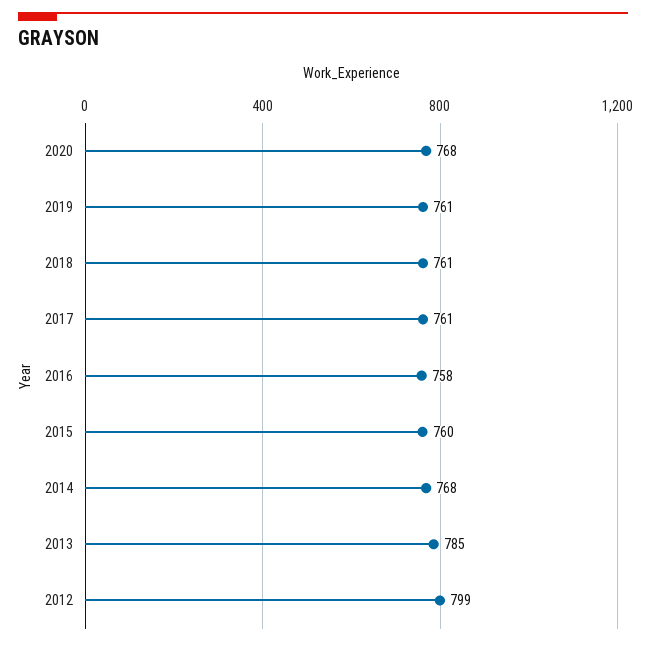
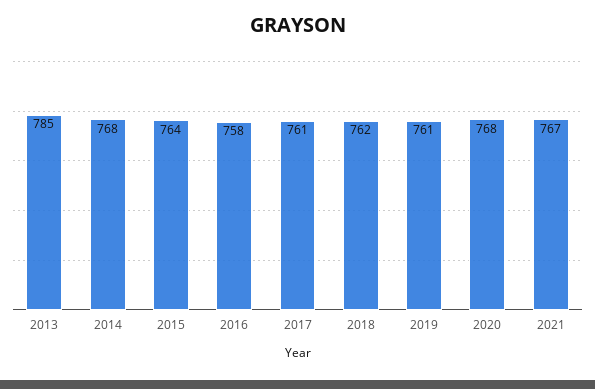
2018: 761 -> 762
2015: 760 -> 764
2012: 799 -> none
2021: none -> 767

